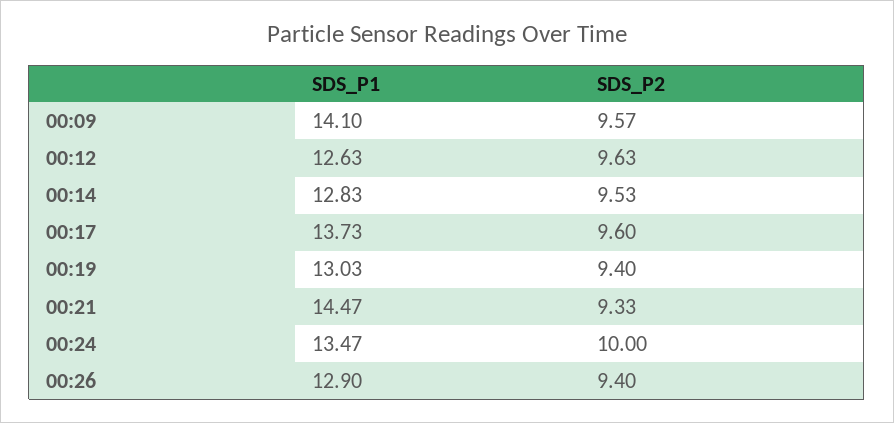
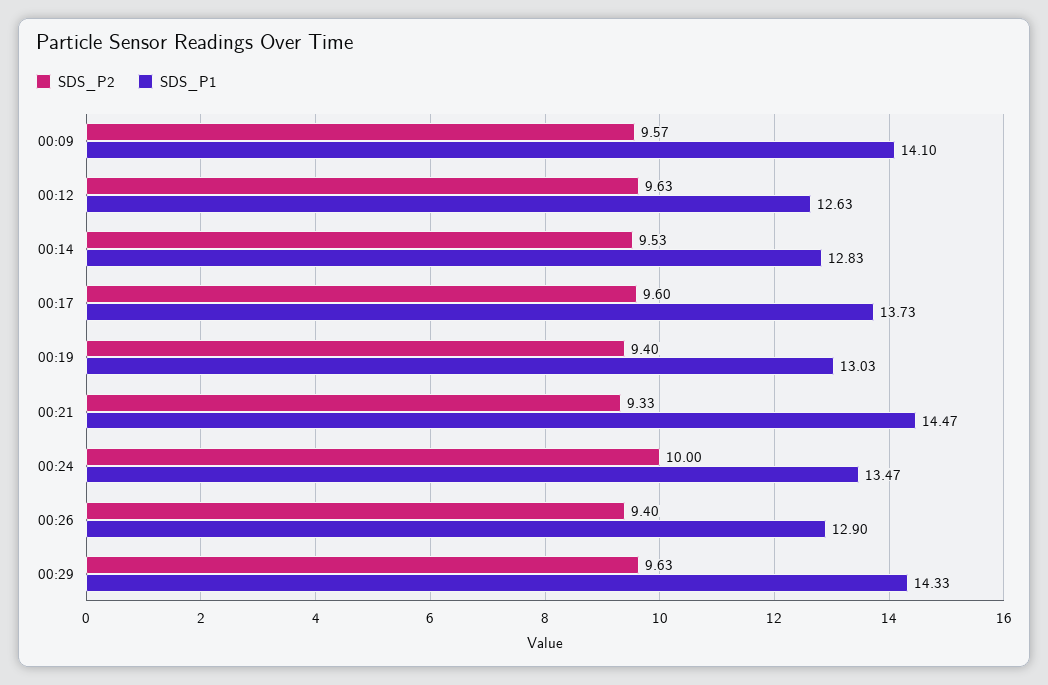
SDS_P2, 00:29: none -> 9.63
SDS_P1, 00:29: none -> 14.33

